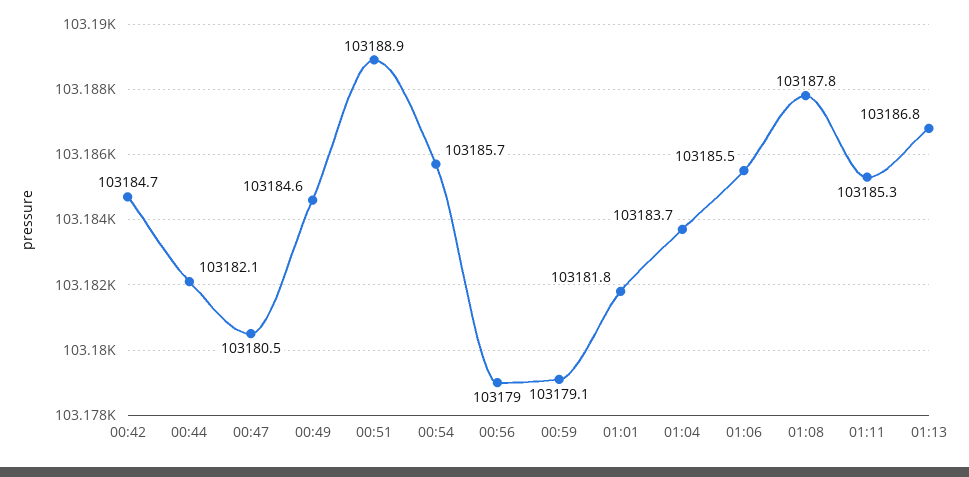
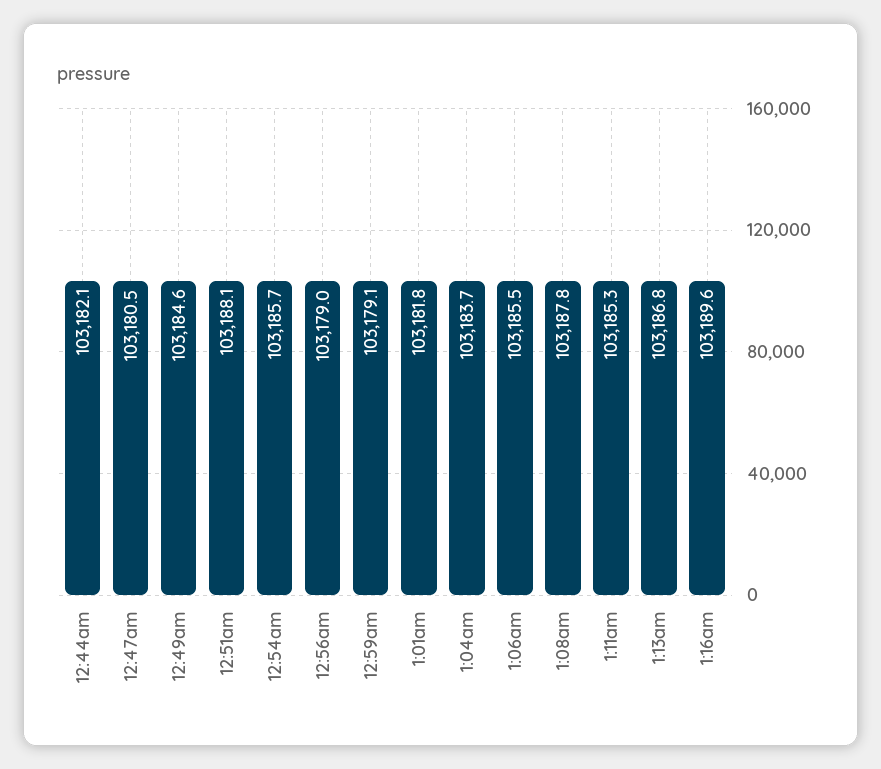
00:42: 103184.7 -> none
00:51: 103188.9 -> 103188.1
1:16am: none -> 103189.6

